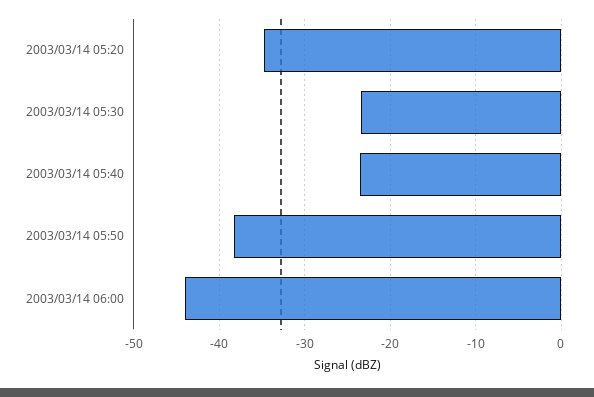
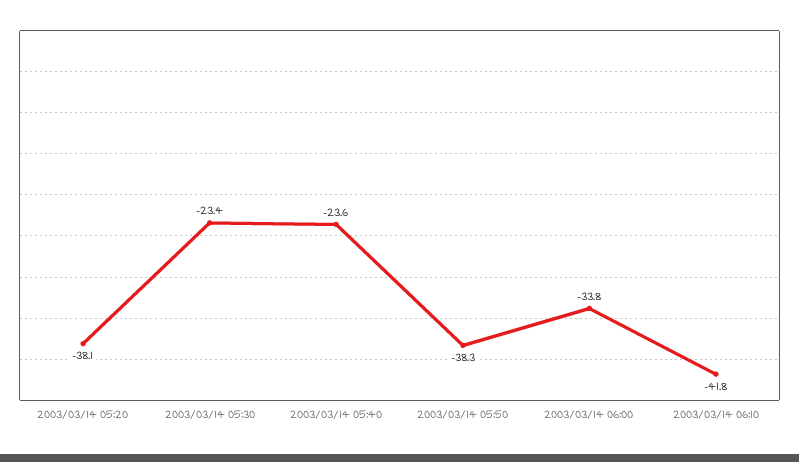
2003/03/14 05:20: -35 -> -38.1
2003/03/14 06:00: -44 -> -33.8
2003/03/14 06:10: none -> -41.8

